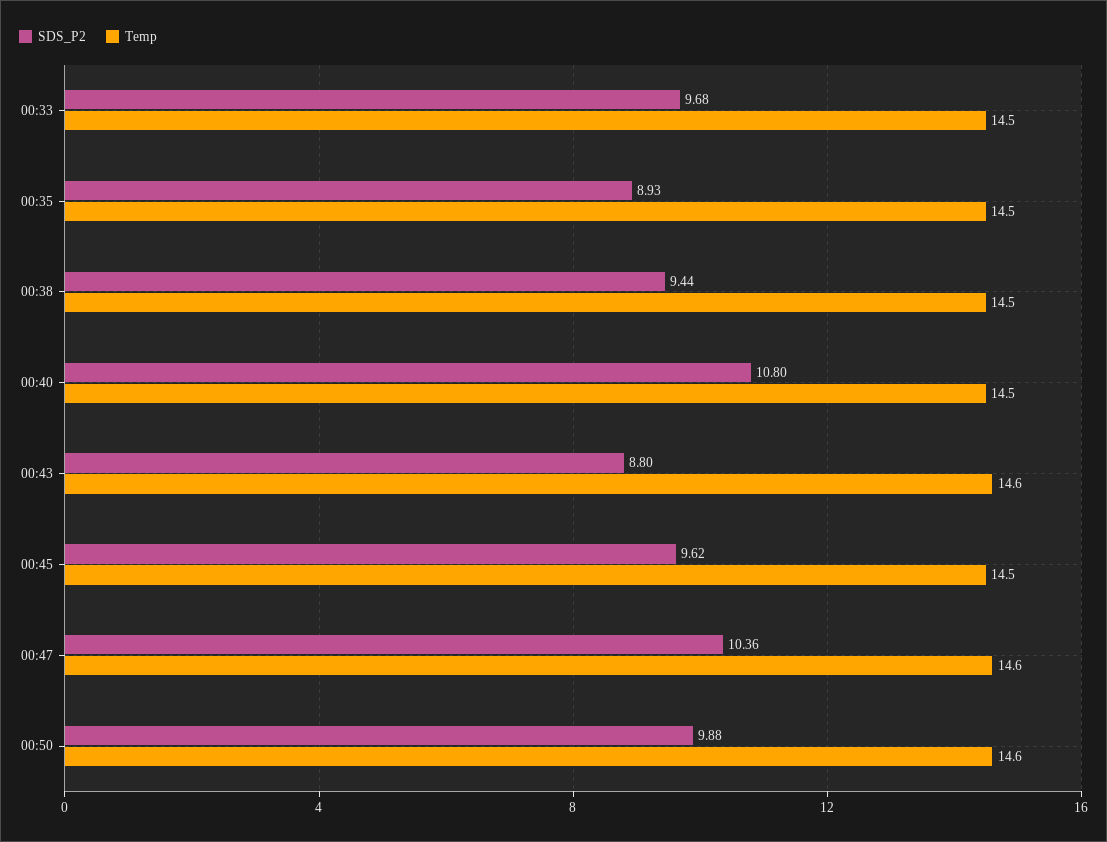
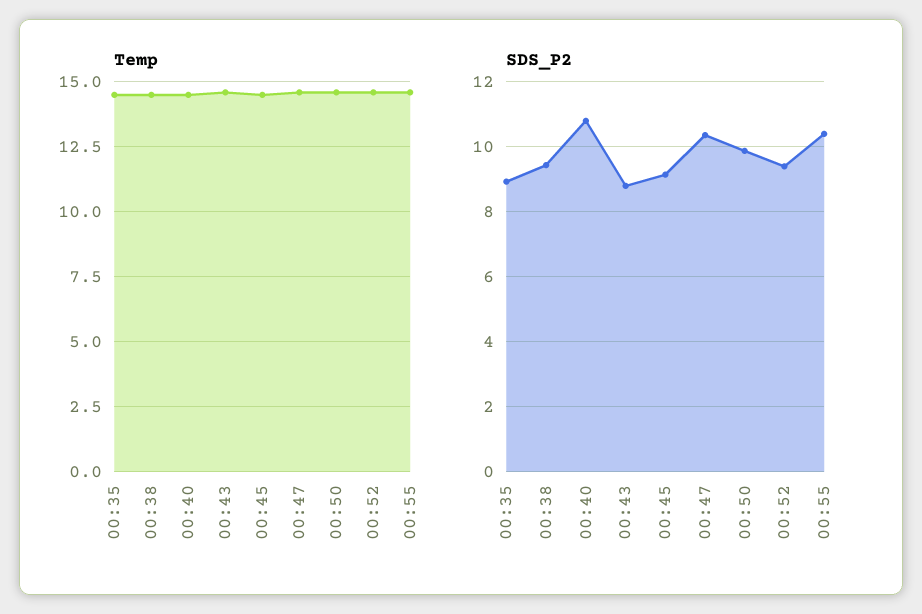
SDS_P2, 00:33: 9.68 -> none
Temp, 00:33: 14.5 -> none
SDS_P2, 00:45: 9.62 -> 9.2
Temp, 00:52: none -> 14.5
Temp, 00:55: none -> 14.5
SDS_P2, 00:52: none -> 9.4
SDS_P2, 00:55: none -> 10.4

